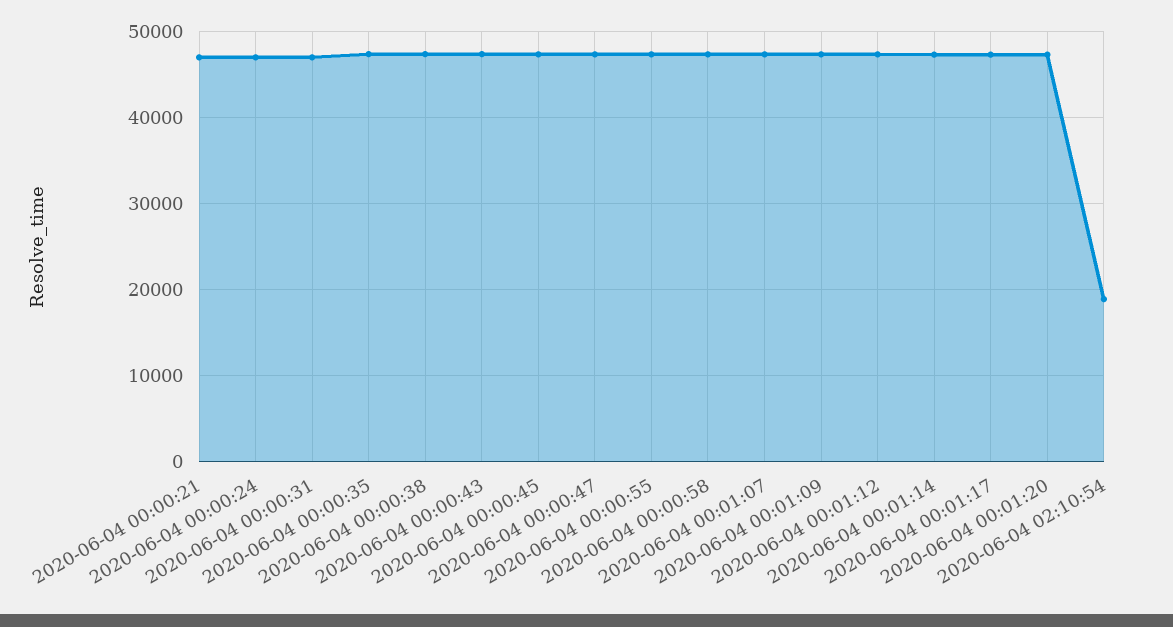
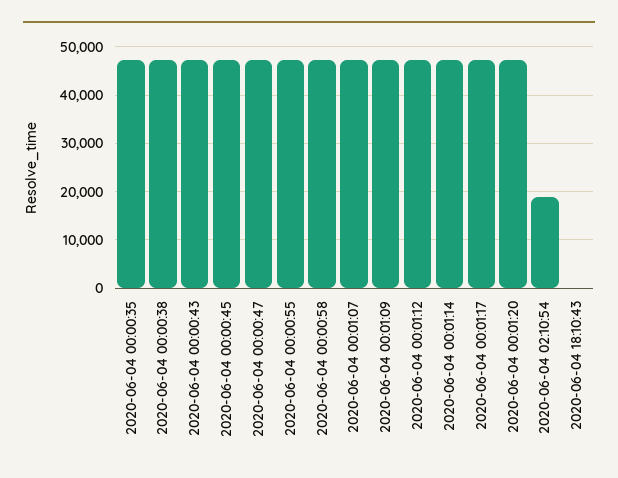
2020-06-04 00:00:21: 47000 -> none
2020-06-04 00:00:24: 47000 -> none
2020-06-04 00:00:31: 47000 -> none
2020-06-04 18:10:43: none -> 0

